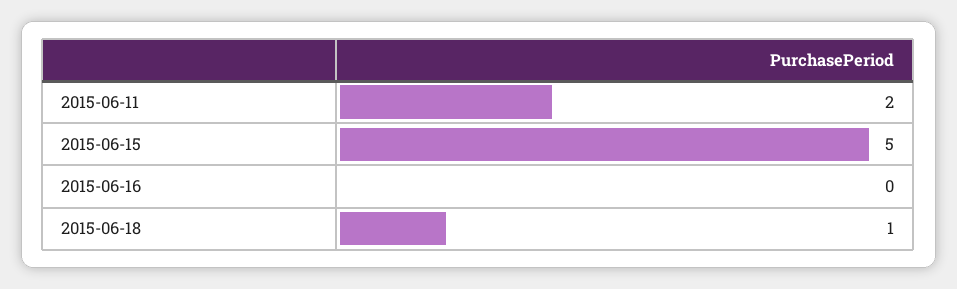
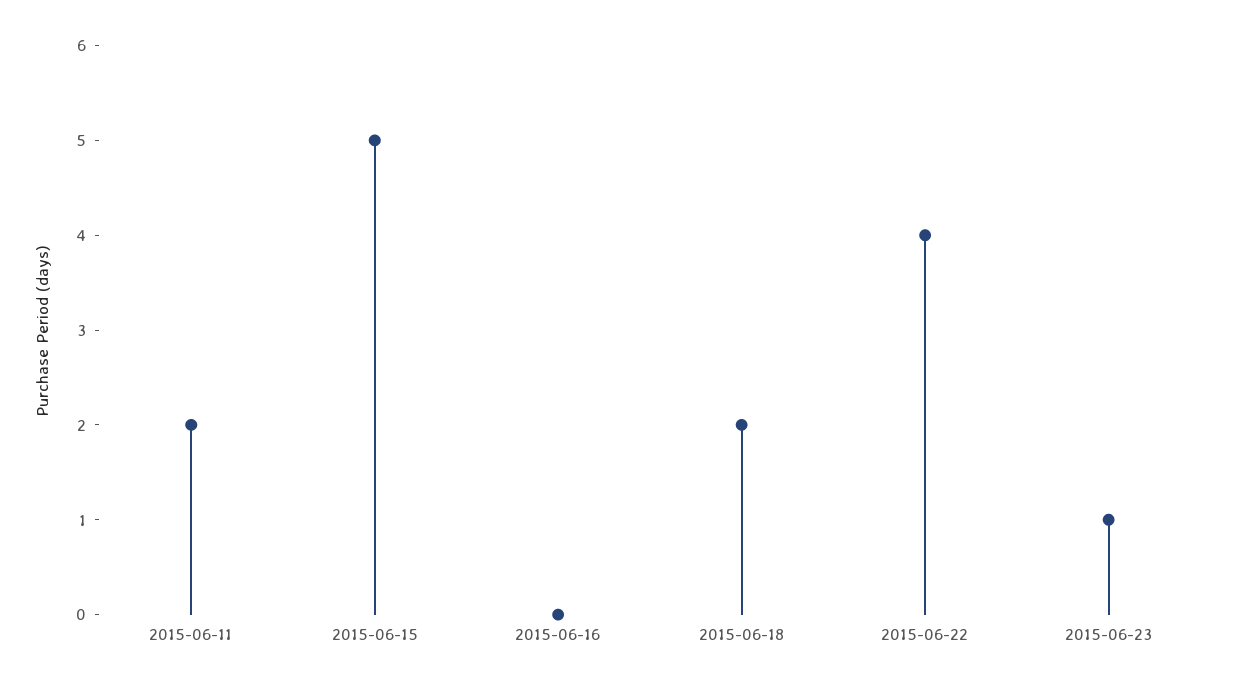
2015-06-18: 1 -> 2
2015-06-22: none -> 4
2015-06-23: none -> 1

